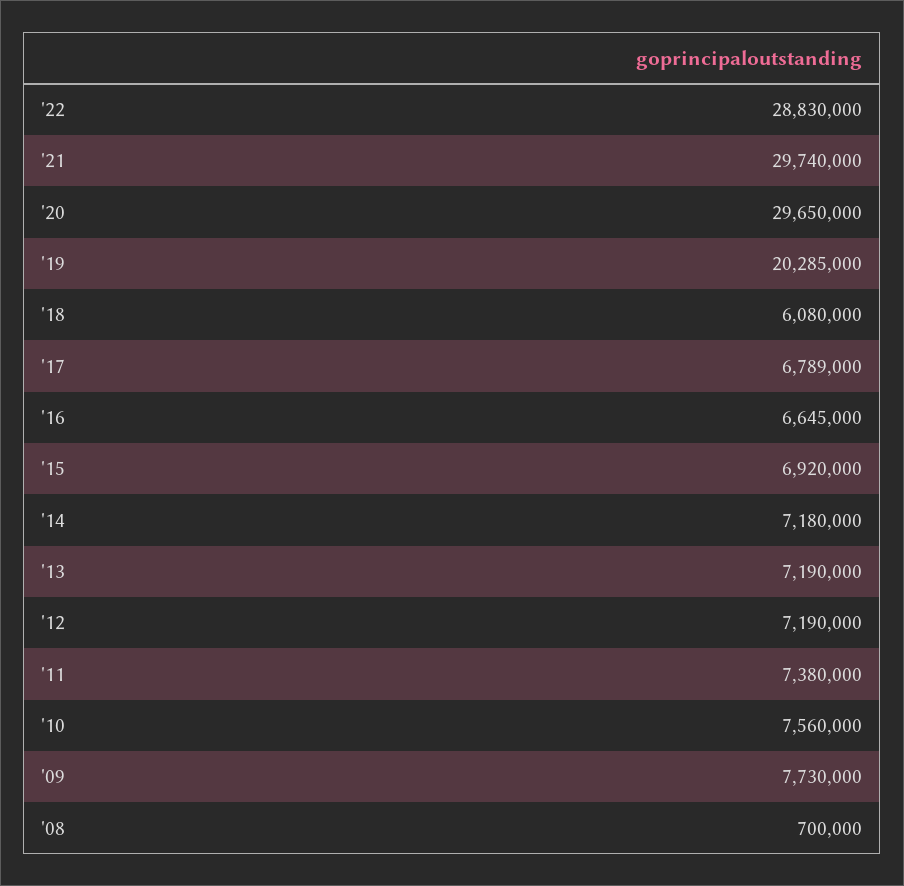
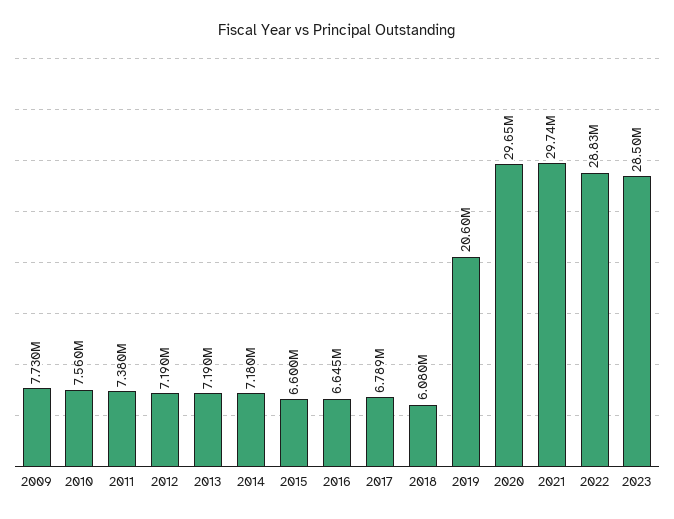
'19: 20285000 -> 20600000
'15: 6920000 -> 6600000
'08: 700000 -> none
2023: none -> 28500000

